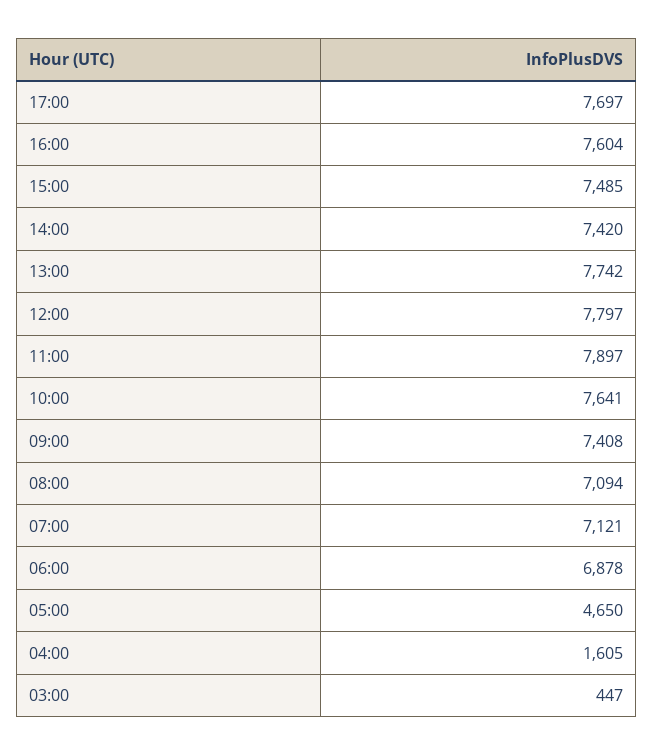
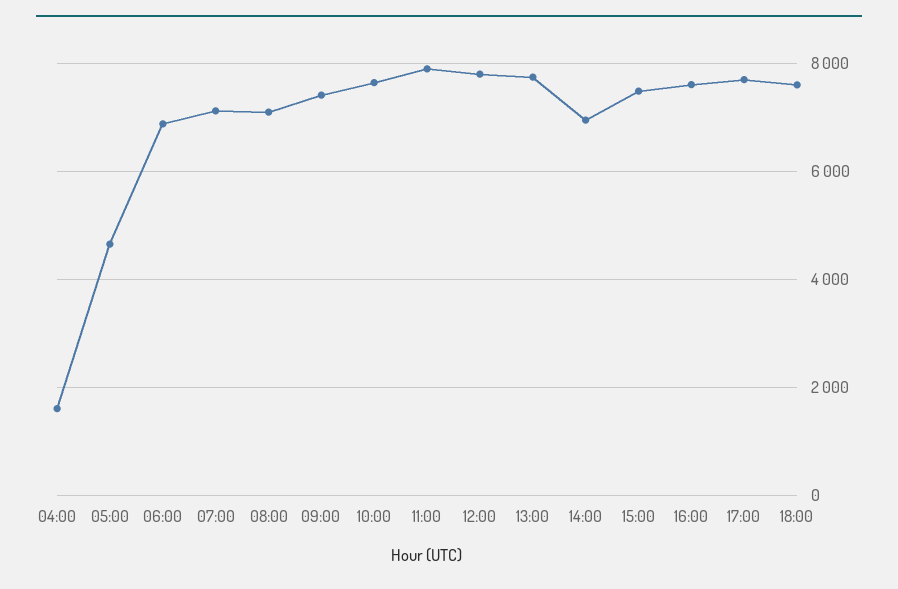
14:00: 7420 -> 7000
03:00: 447 -> none
18:00: none -> 7600

